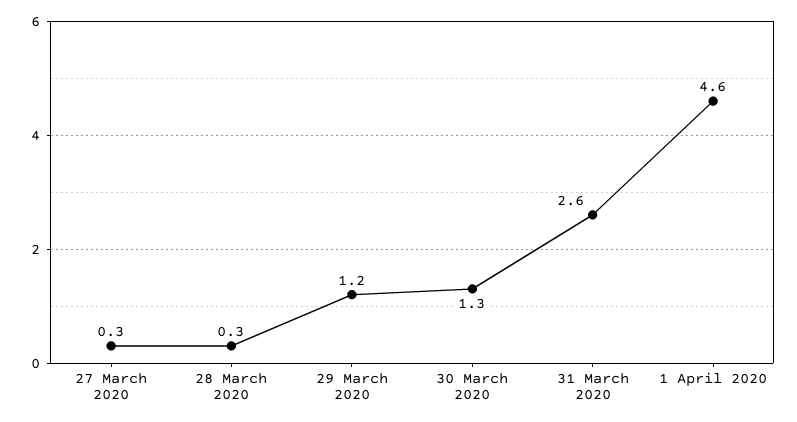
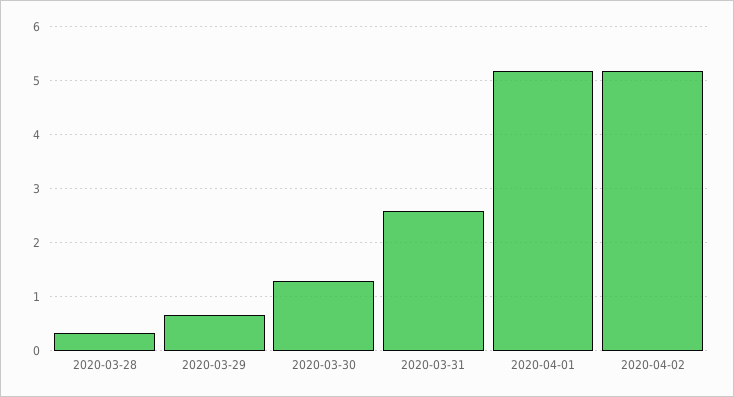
27 March 2020: 0.3 -> none
29 March 2020: 1.2 -> 0.6
1 April 2020: 4.6 -> 5.2
2020-04-02: none -> 5.2

